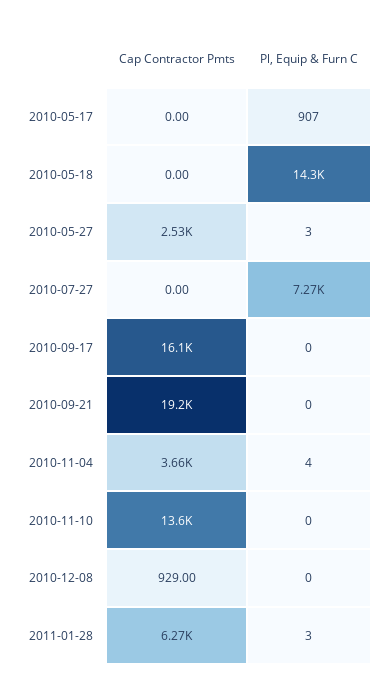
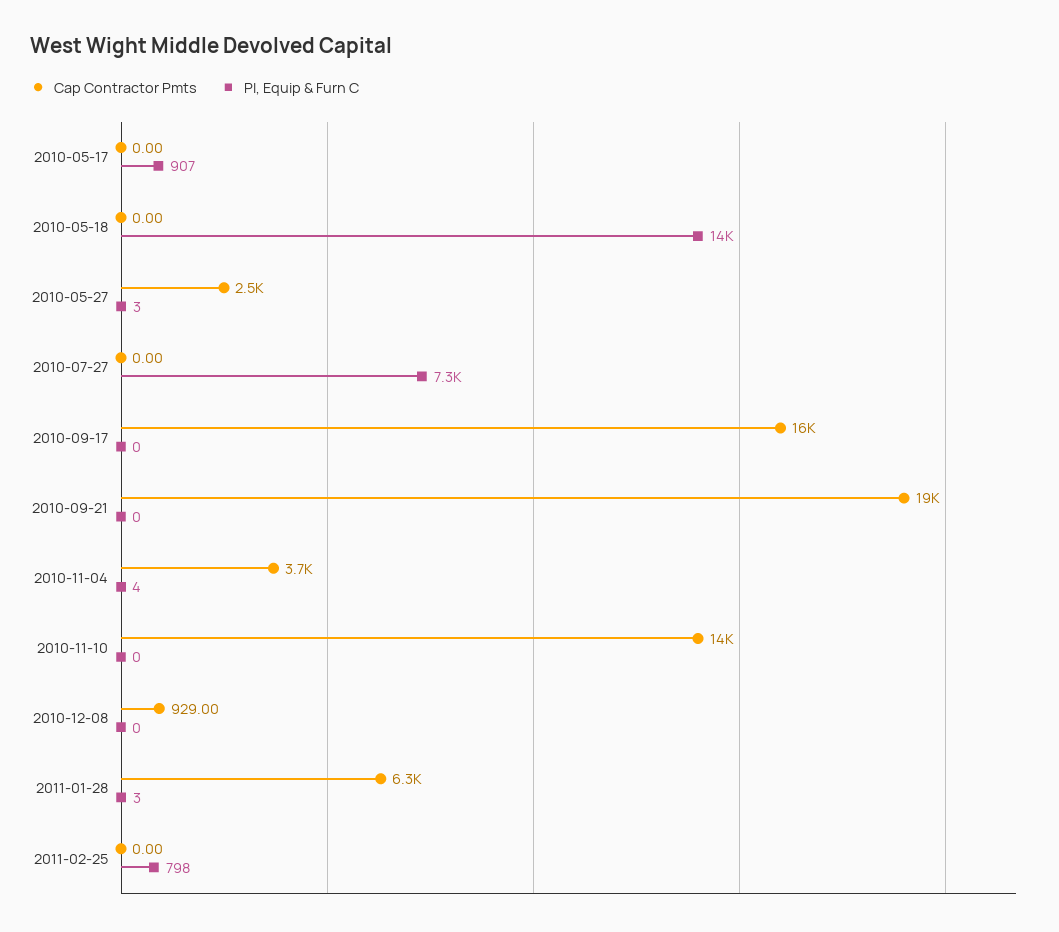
Cap Contractor Pmts, 2011-02-25: none -> 0
Pl, Equip & Furn C, 2011-02-25: none -> 798

